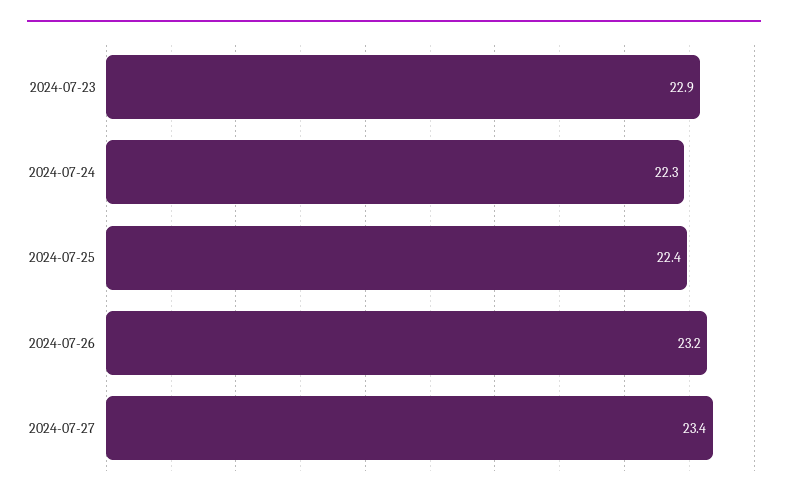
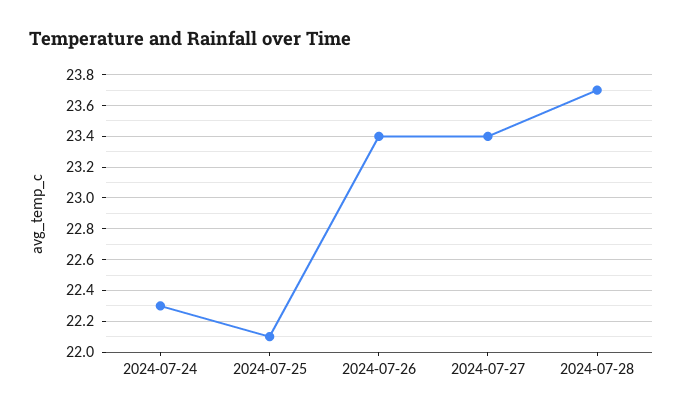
2024-07-23: 22.9 -> none
2024-07-25: 22.4 -> 22.1
2024-07-26: 23.2 -> 23.4
2024-07-28: none -> 23.7

